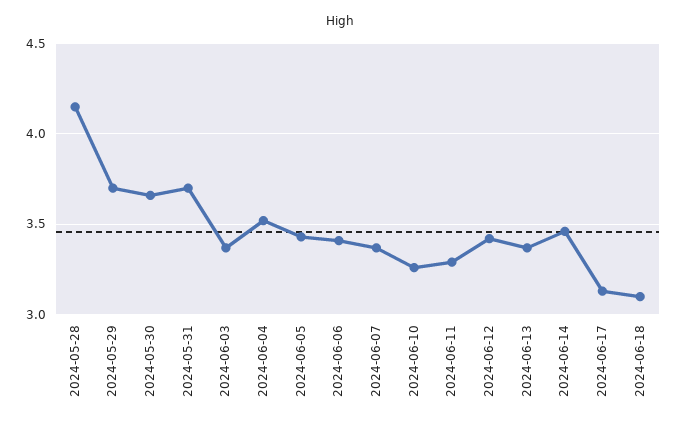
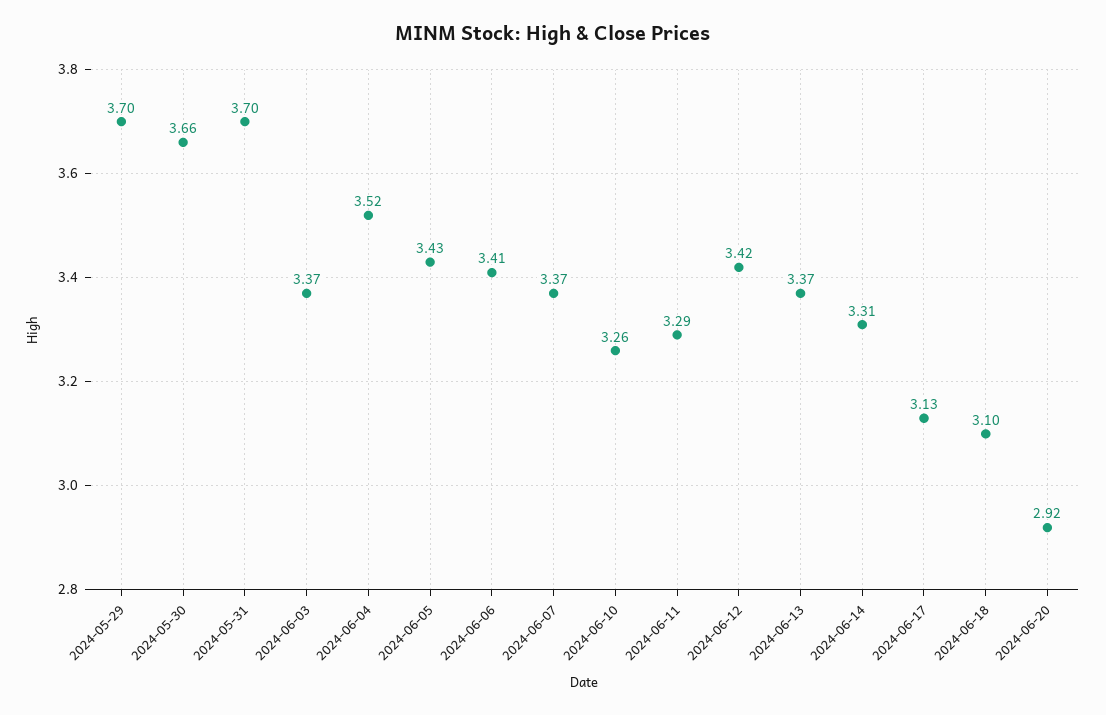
2024-05-28: 4.15 -> none
2024-06-14: 3.45 -> 3.31
2024-06-20: none -> 2.92

